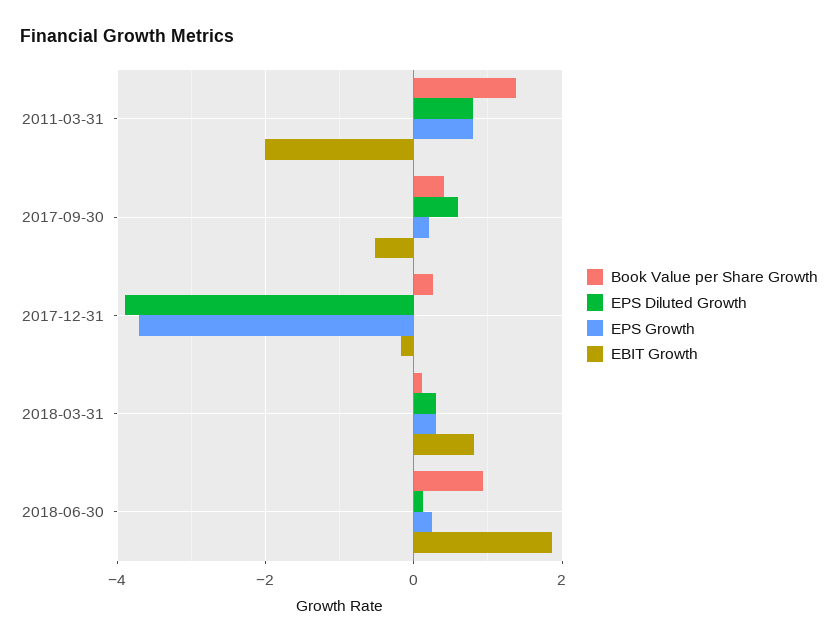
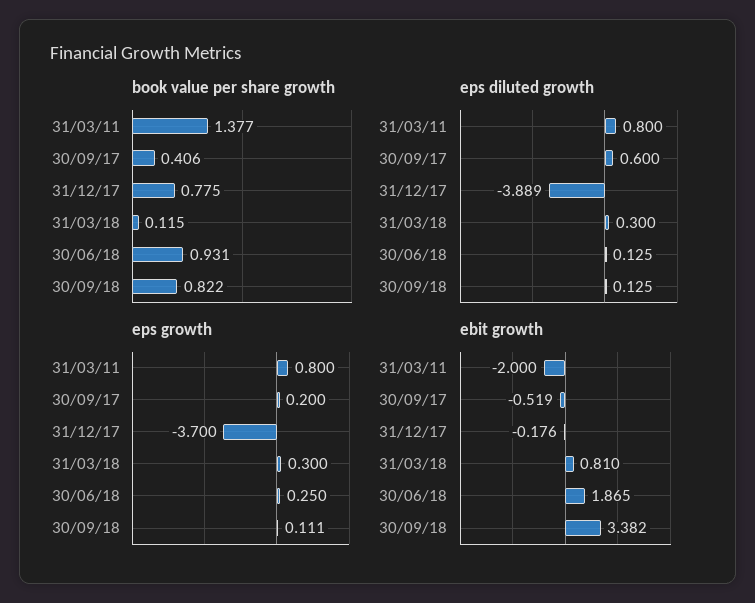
Book Value per Share Growth, 2017-12-31: 0.2 -> 0.775
Book Value per Share Growth, 30/09/18: none -> 0.822
EPS Diluted Growth, 30/09/18: none -> 0.125
EPS Growth, 30/09/18: none -> 0.111
EBIT Growth, 30/09/18: none -> 3.382

